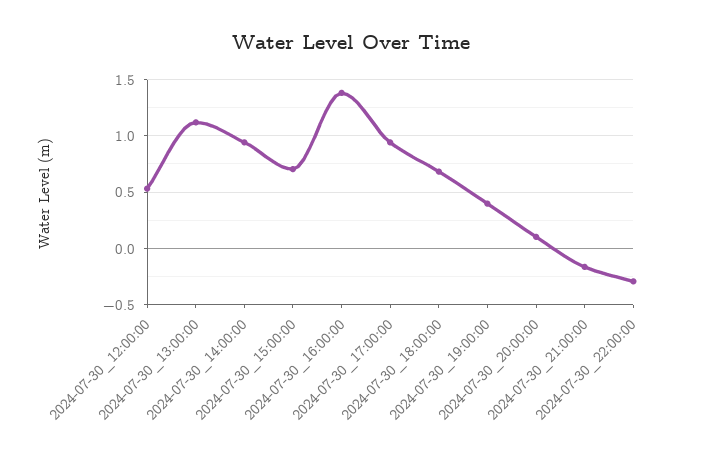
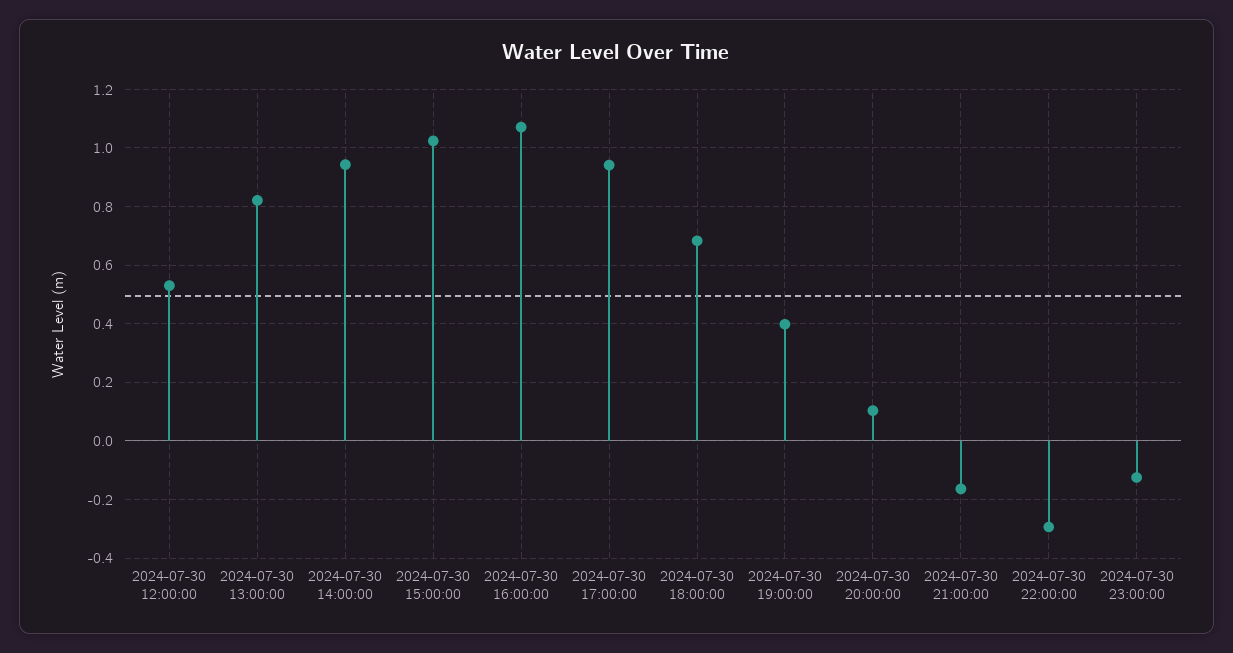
2024-07-30_13:00:00: 1.1 -> 0.825
2024-07-30_15:00:00: 0.7 -> 1.025
2024-07-30_16:00:00: 1.4 -> 1.075
2024-07-30 23:00:00: none -> -0.125

